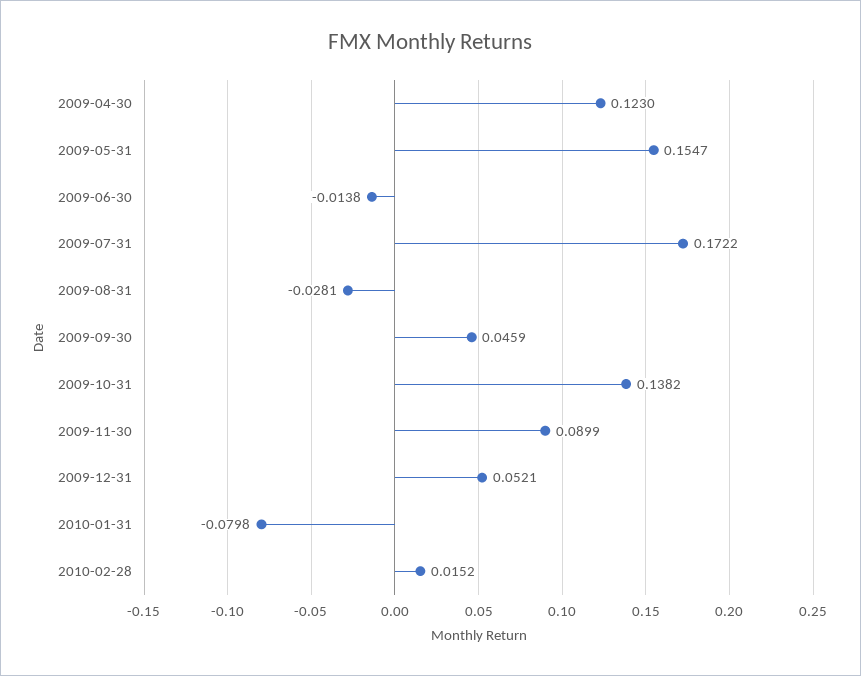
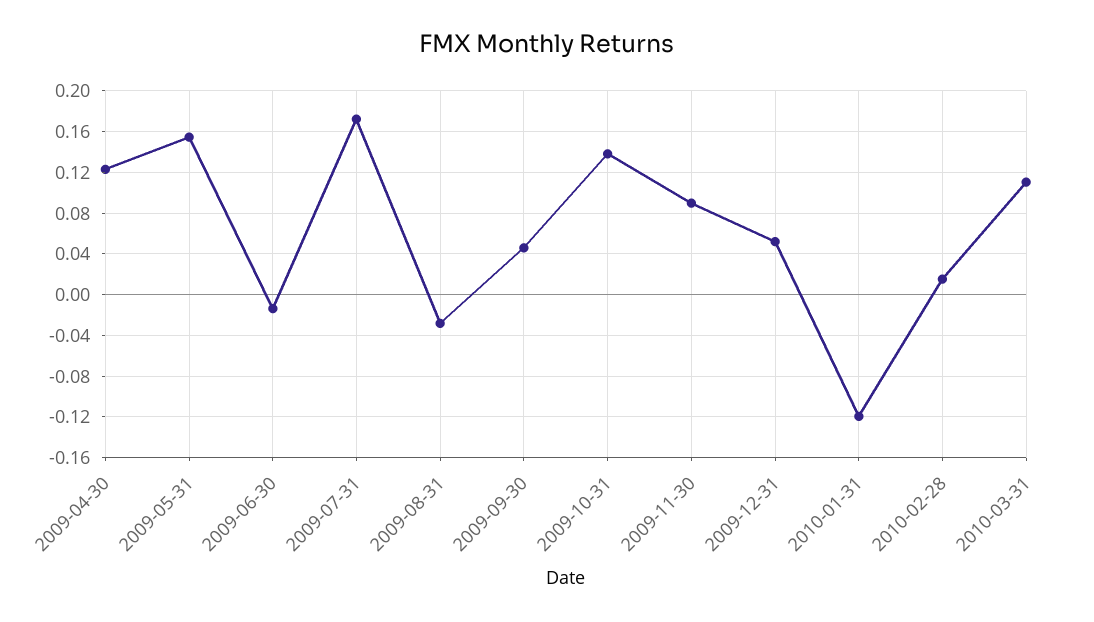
2010-01-31: -0.0798 -> -0.12
2010-03-31: none -> 0.11

